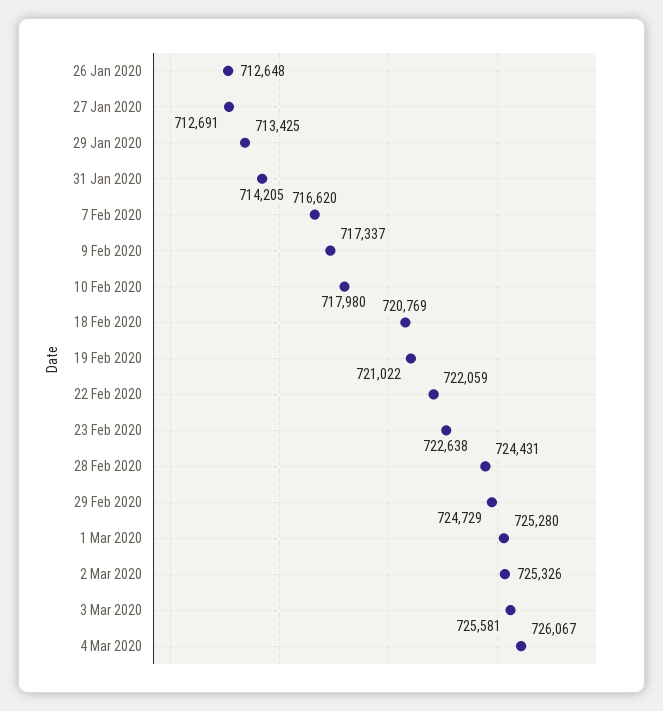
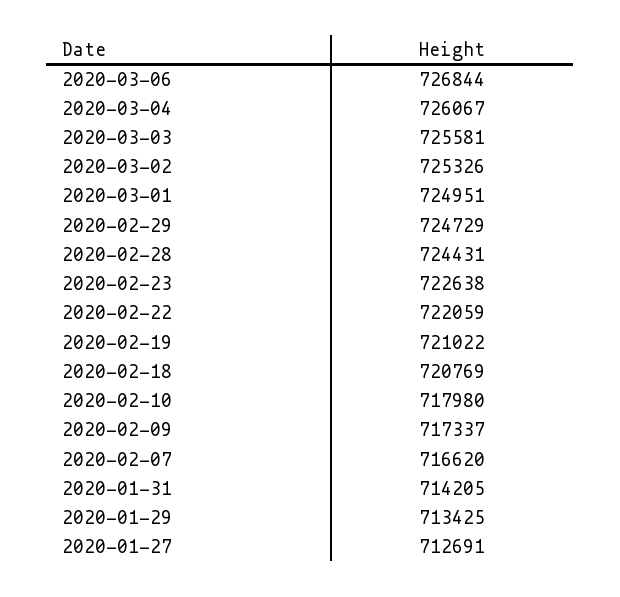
26 Jan 2020: 712648 -> none
1 Mar 2020: 725280 -> 724951
2020-03-06: none -> 726844

